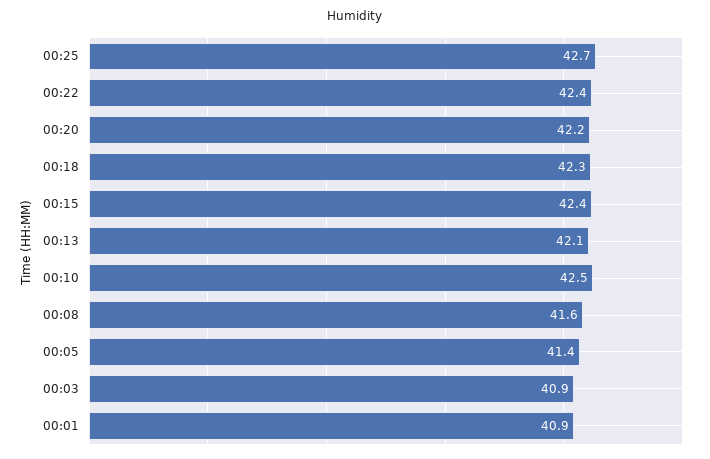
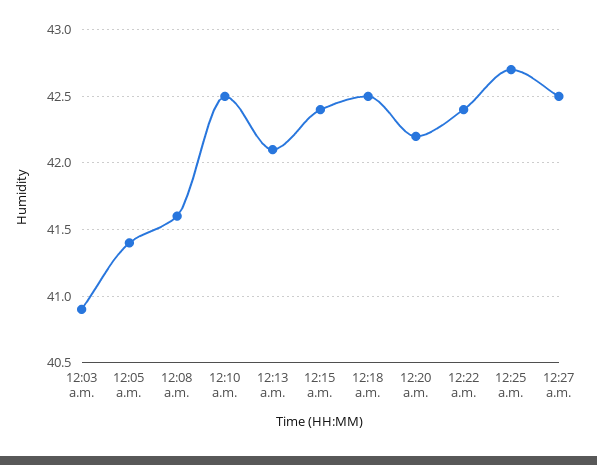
00:18: 42.3 -> 42.5
00:01: 40.9 -> none
12:27 a.m.: none -> 42.5

